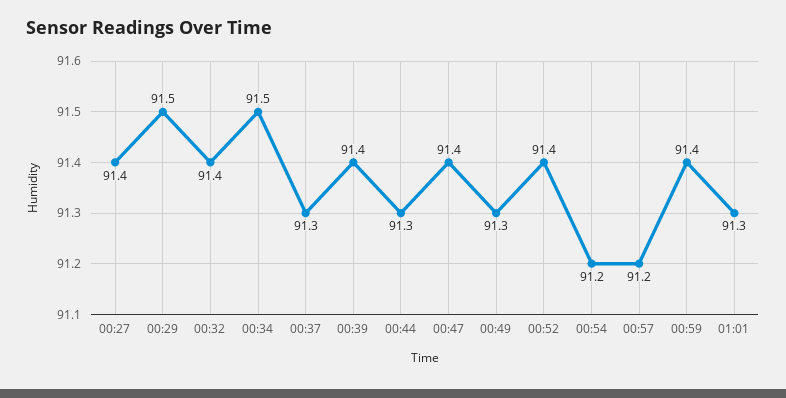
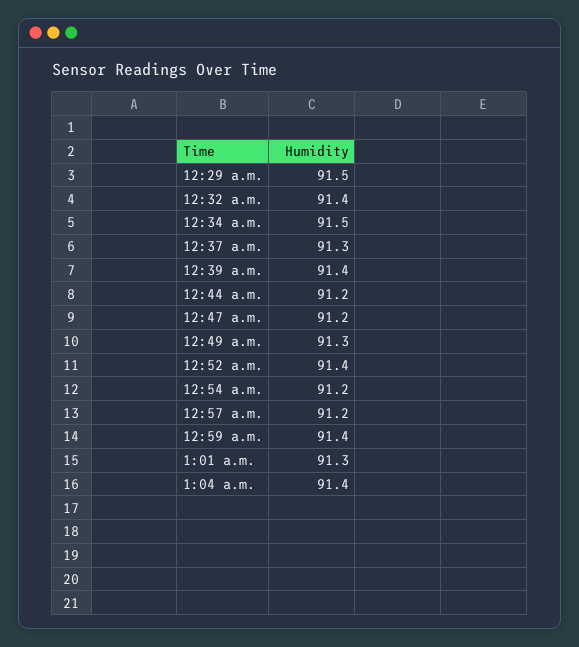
00:27: 91.4 -> none
00:44: 91.3 -> 91.2
00:47: 91.4 -> 91.2
1:04 a.m.: none -> 91.4

